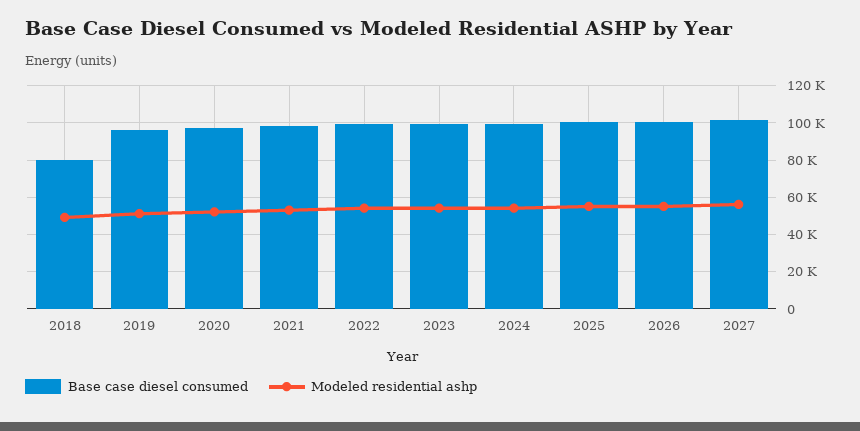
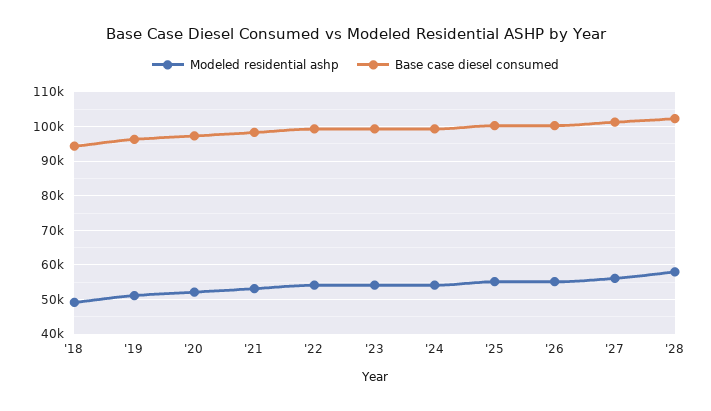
Base case diesel consumed, 2018: 80000 -> 94000
Modeled residential ashp, '28: none -> 58000
Base case diesel consumed, '28: none -> 102000

